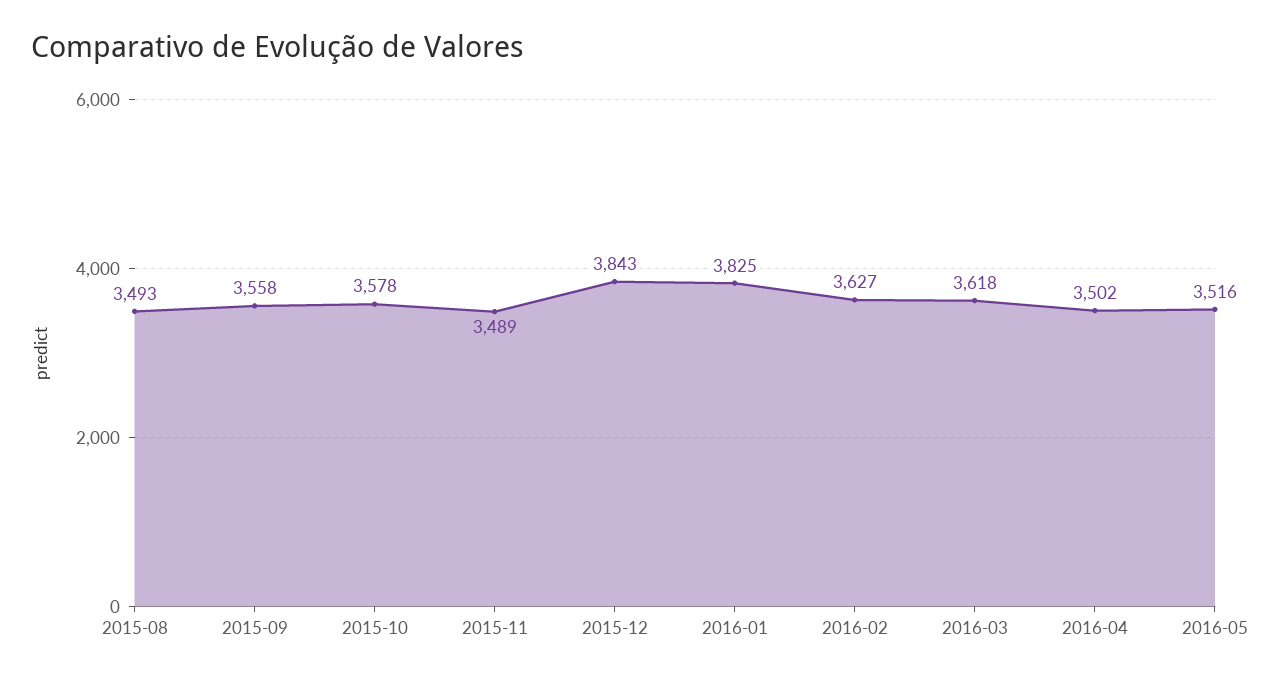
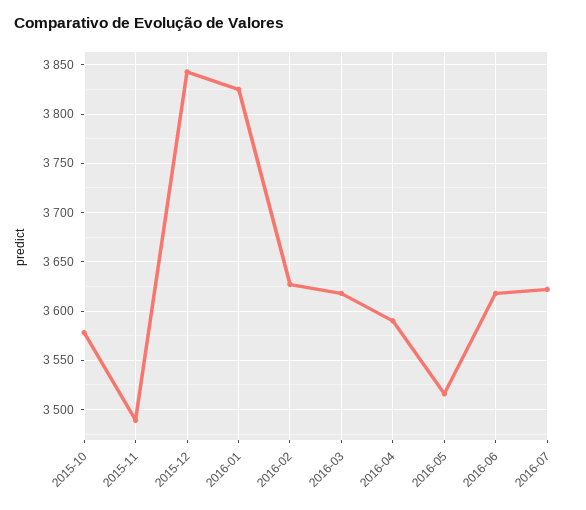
2015-08: 3493 -> none
2015-09: 3558 -> none
2016-04: 3502 -> 3590
2016-06: none -> 3620
2016-07: none -> 3620

